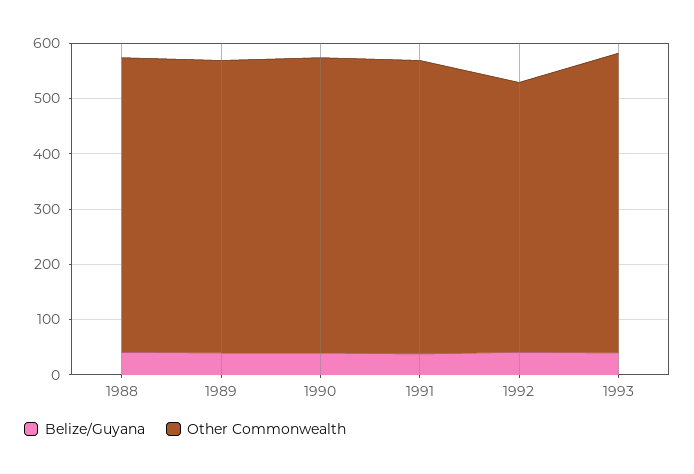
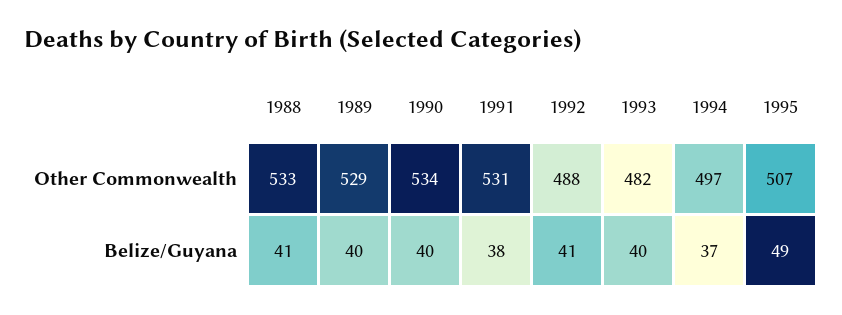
Other Commonwealth, 1993: 540 -> 482
Other Commonwealth, 1994: none -> 497
Other Commonwealth, 1995: none -> 507
Belize/Guyana, 1994: none -> 37
Belize/Guyana, 1995: none -> 49

